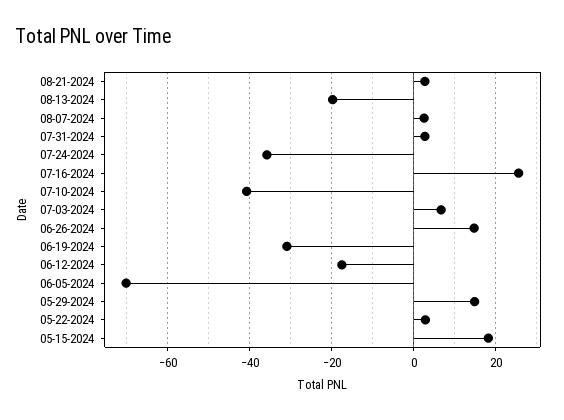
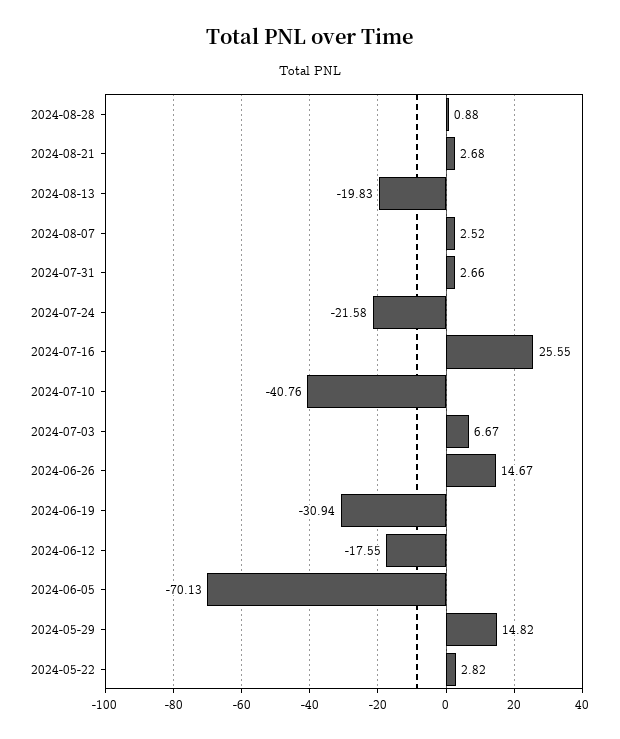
07-24-2024: -36 -> -21.58
05-15-2024: 18 -> none
2024-08-28: none -> 0.88

